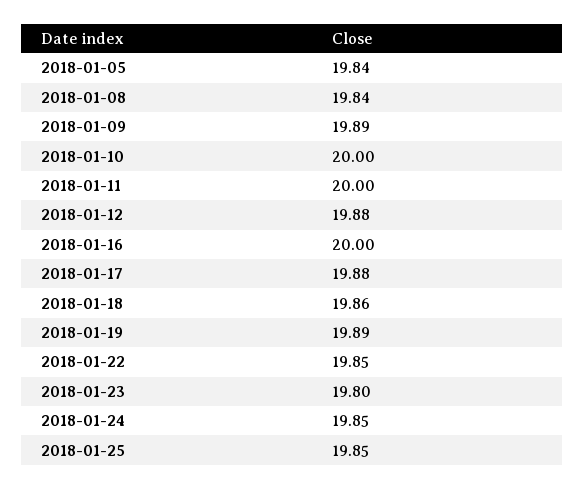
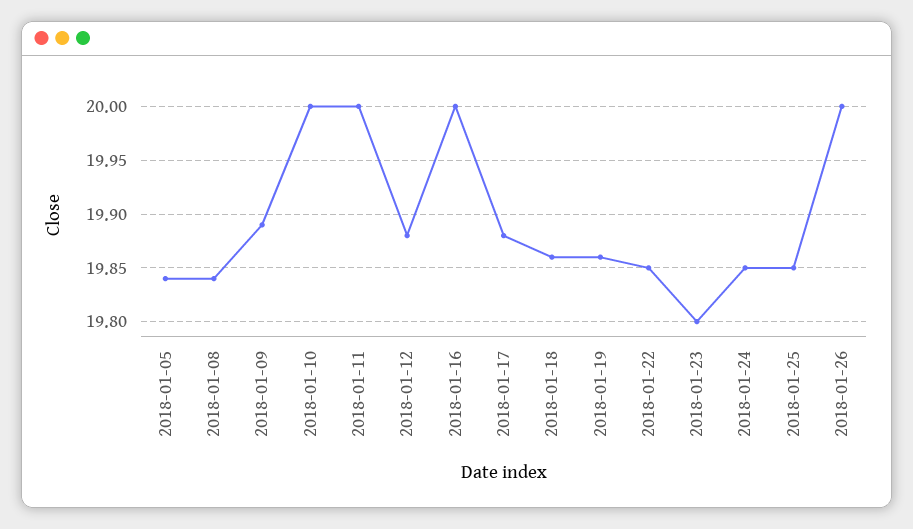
2018-01-19: 19.89 -> 19.86
2018-01-26: none -> 20

